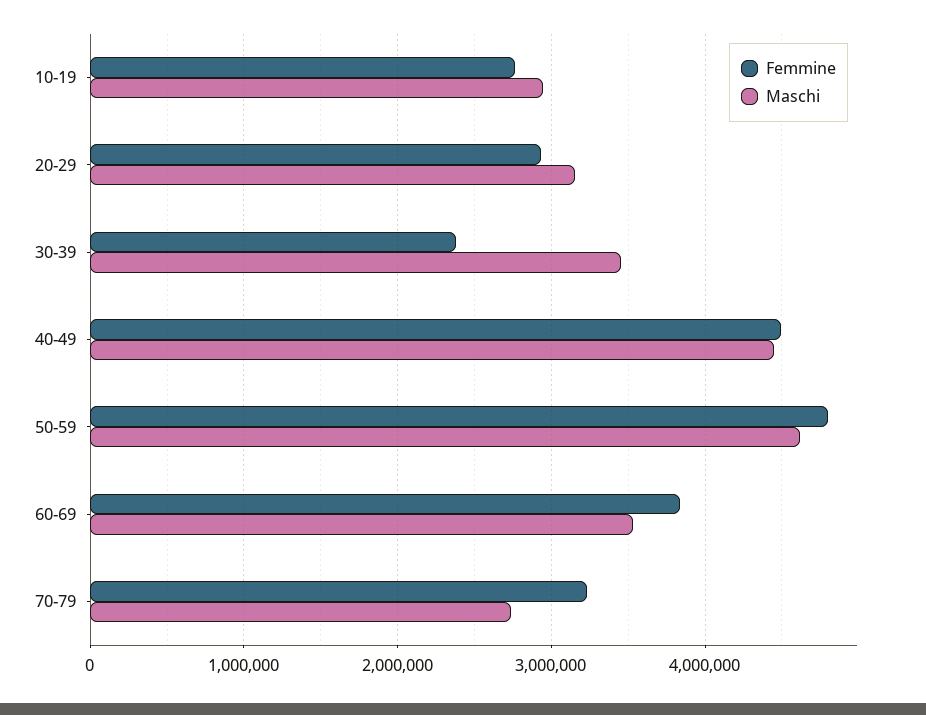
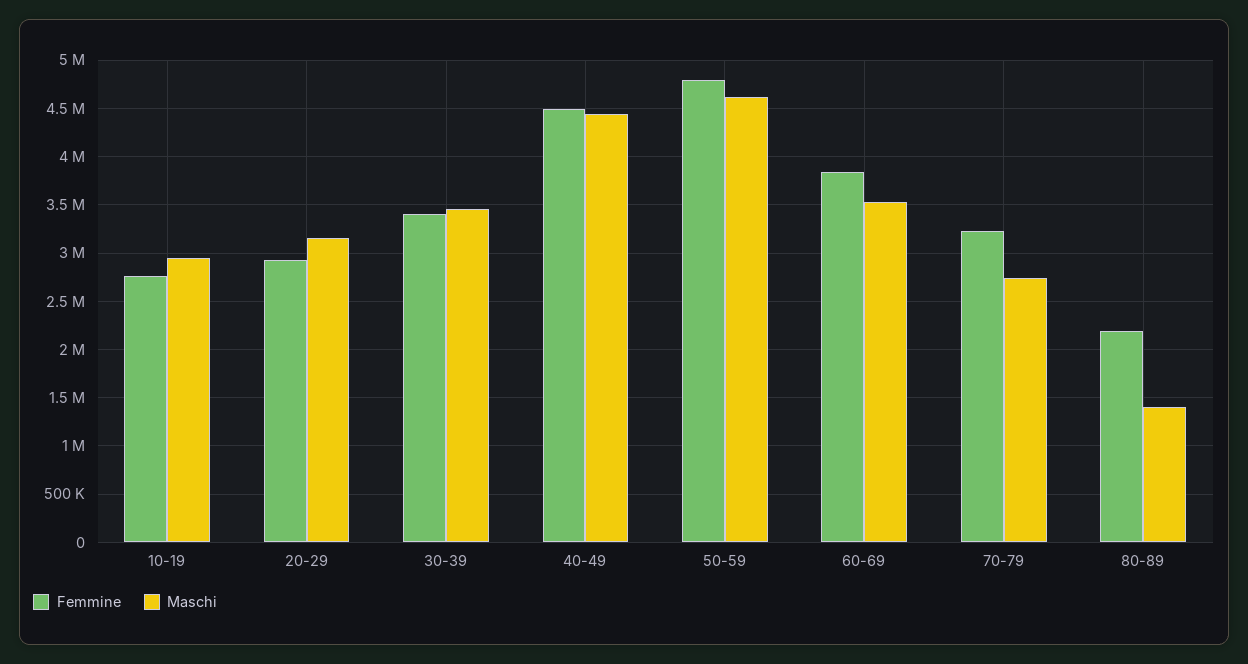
Femmine, 30-39: 2400000 -> 3400000
Femmine, 80-89: none -> 2200000
Maschi, 80-89: none -> 1400000

